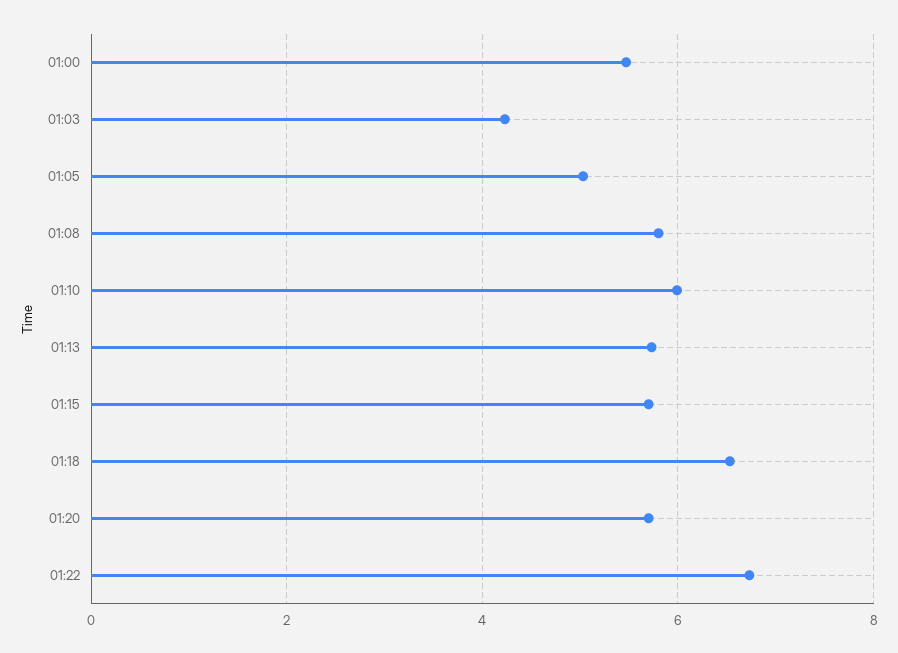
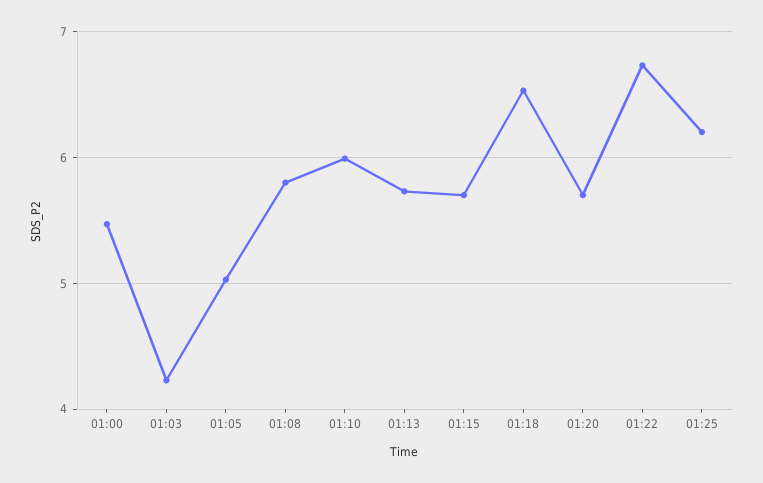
01:25: none -> 6.2

